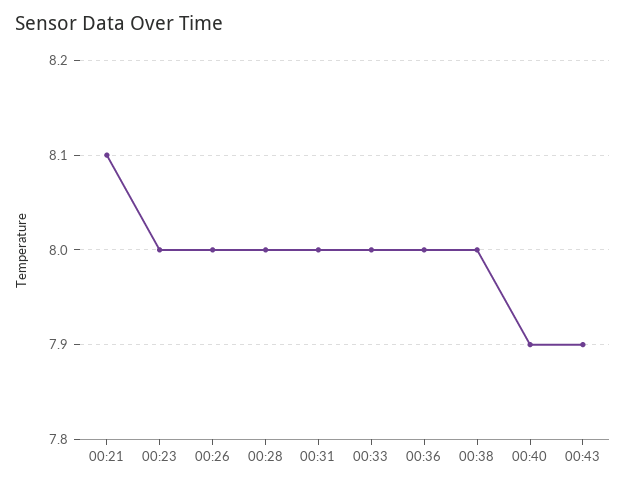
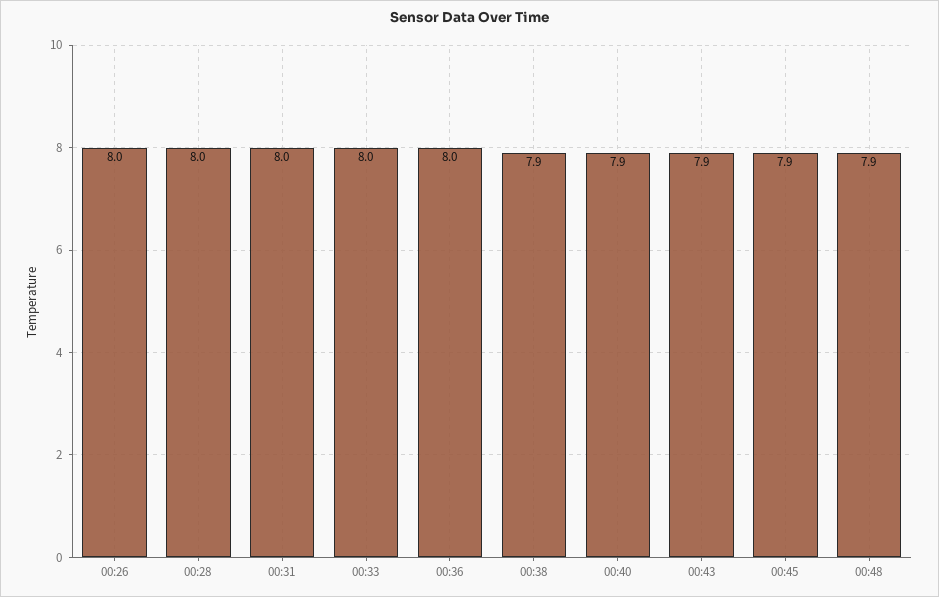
00:21: 8.1 -> none
00:23: 8 -> none
00:38: 8 -> 7.9
00:45: none -> 7.9
00:48: none -> 7.9

